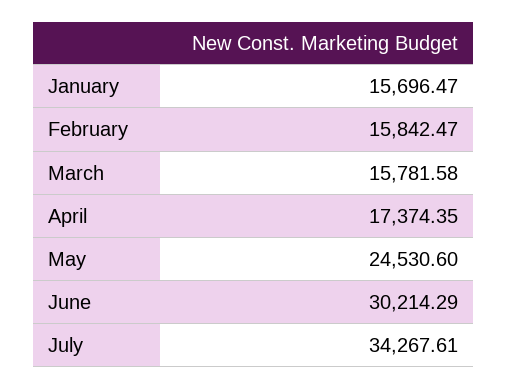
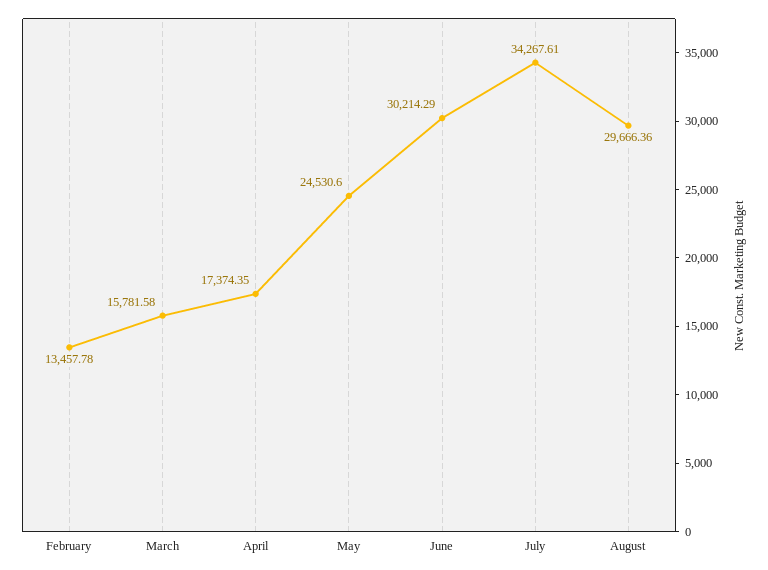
January: 15696.47 -> none
February: 15842.47 -> 13457.78
August: none -> 29666.36

